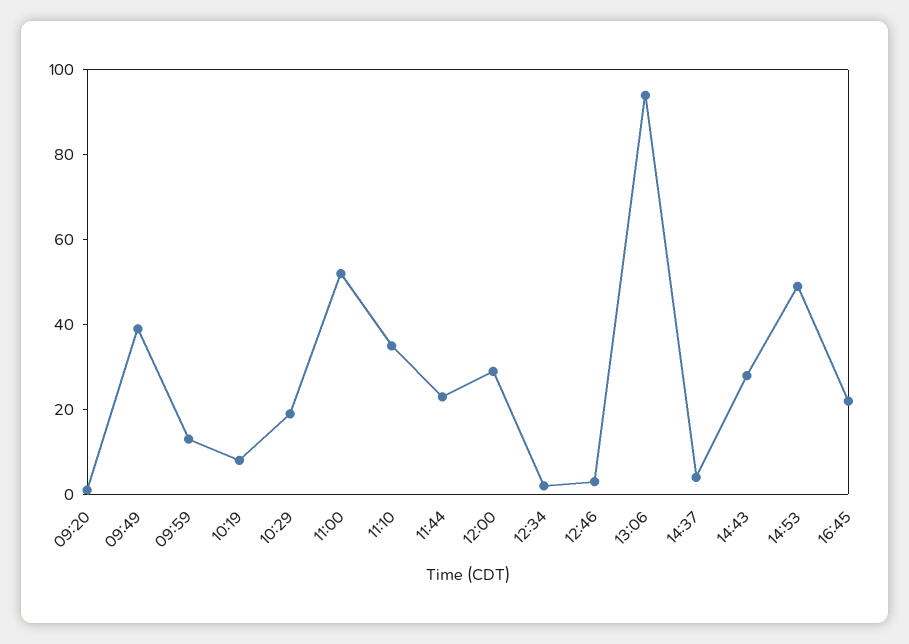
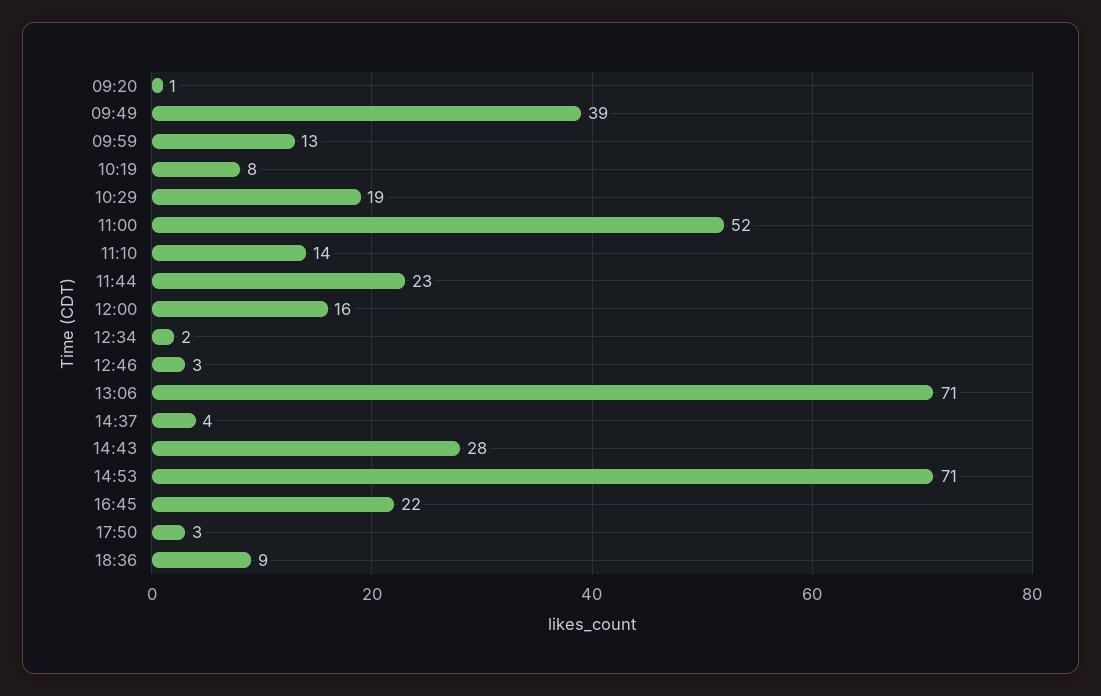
11:10: 35 -> 14
12:00: 30 -> 16
13:06: 95 -> 71
14:53: 50 -> 71
17:50: none -> 3
18:36: none -> 9

